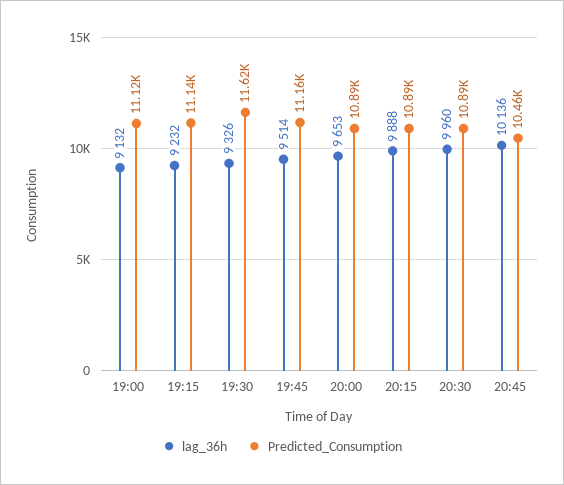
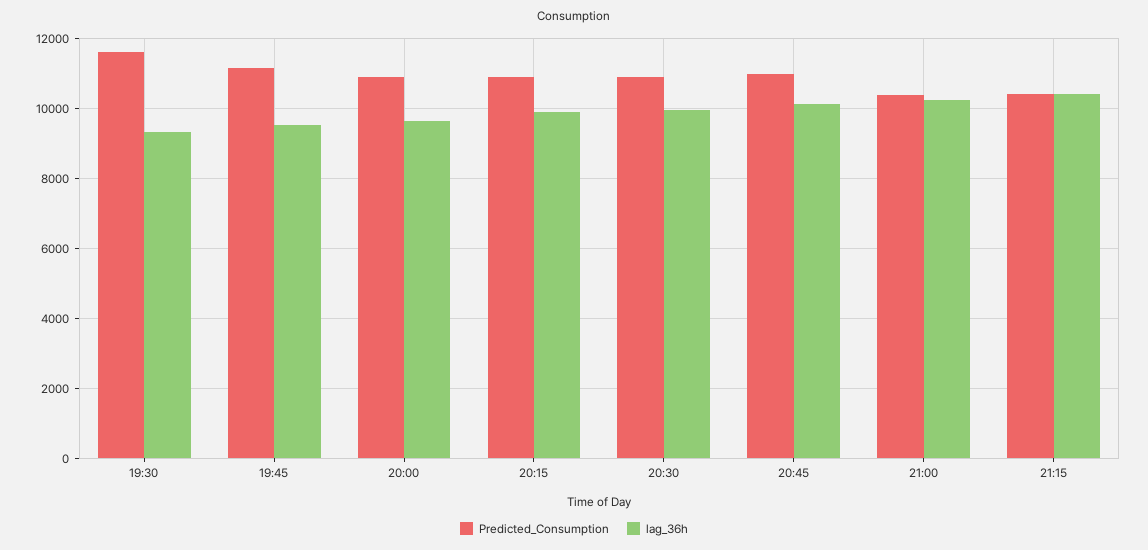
lag_36h, 19:00: 9132 -> none
Predicted_Consumption, 19:00: 11120 -> none
lag_36h, 19:15: 9232 -> none
Predicted_Consumption, 19:15: 11140 -> none
Predicted_Consumption, 20:45: 10460 -> 11000
Predicted_Consumption, 21:00: none -> 10400
lag_36h, 21:00: none -> 10200
Predicted_Consumption, 21:15: none -> 10400
lag_36h, 21:15: none -> 10400

